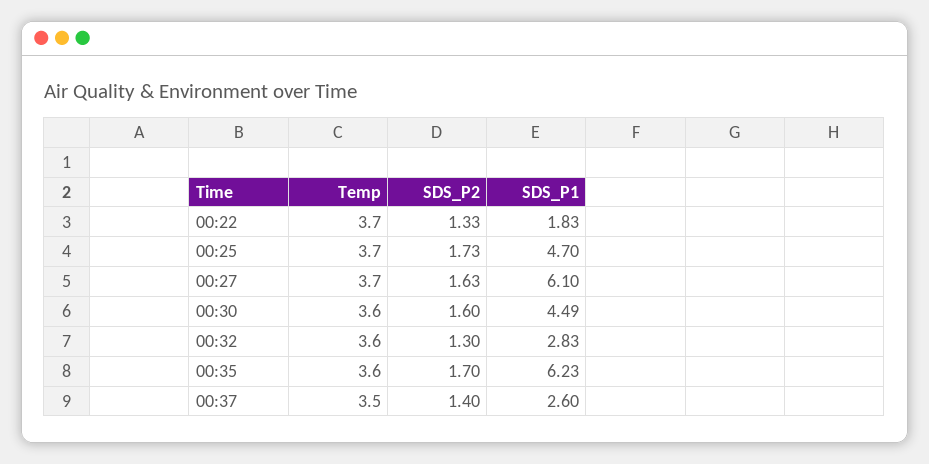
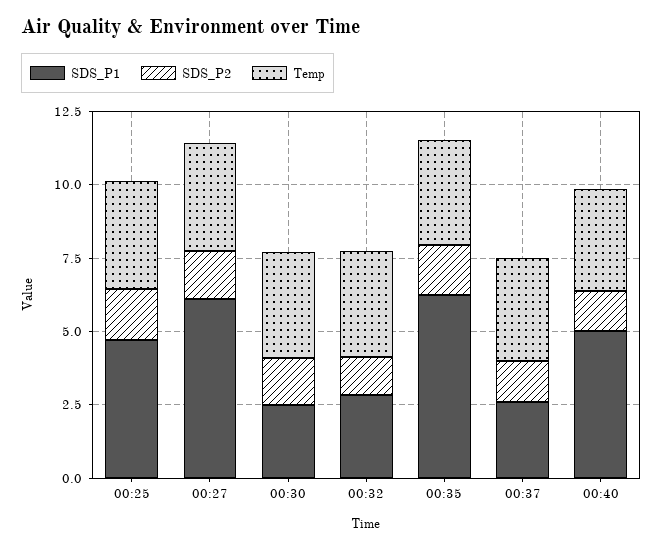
Temp, 00:22: 3.7 -> none
SDS_P2, 00:22: 1.33 -> none
SDS_P1, 00:22: 1.83 -> none
SDS_P1, 00:30: 4.49 -> 2.5
SDS_P1, 00:40: none -> 5
SDS_P2, 00:40: none -> 1.5
Temp, 00:40: none -> 3.5

